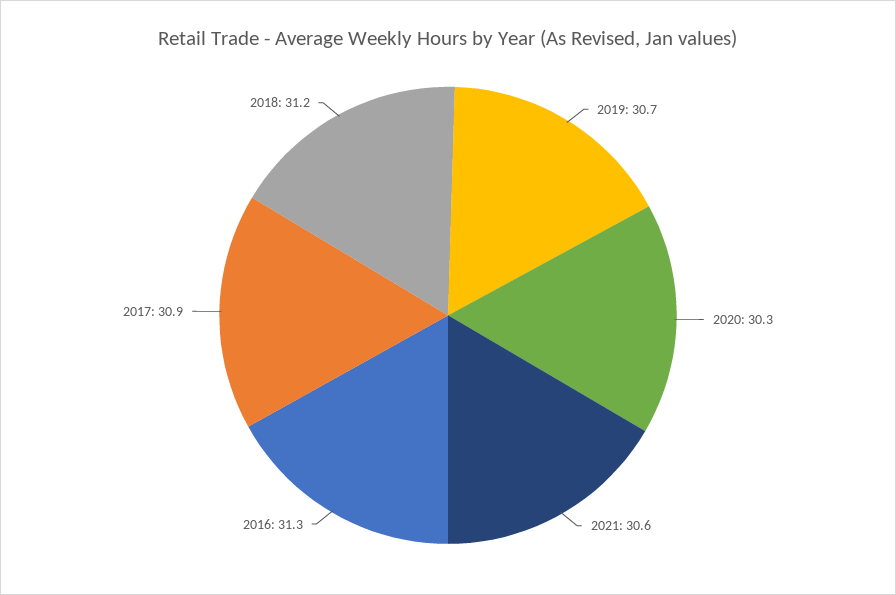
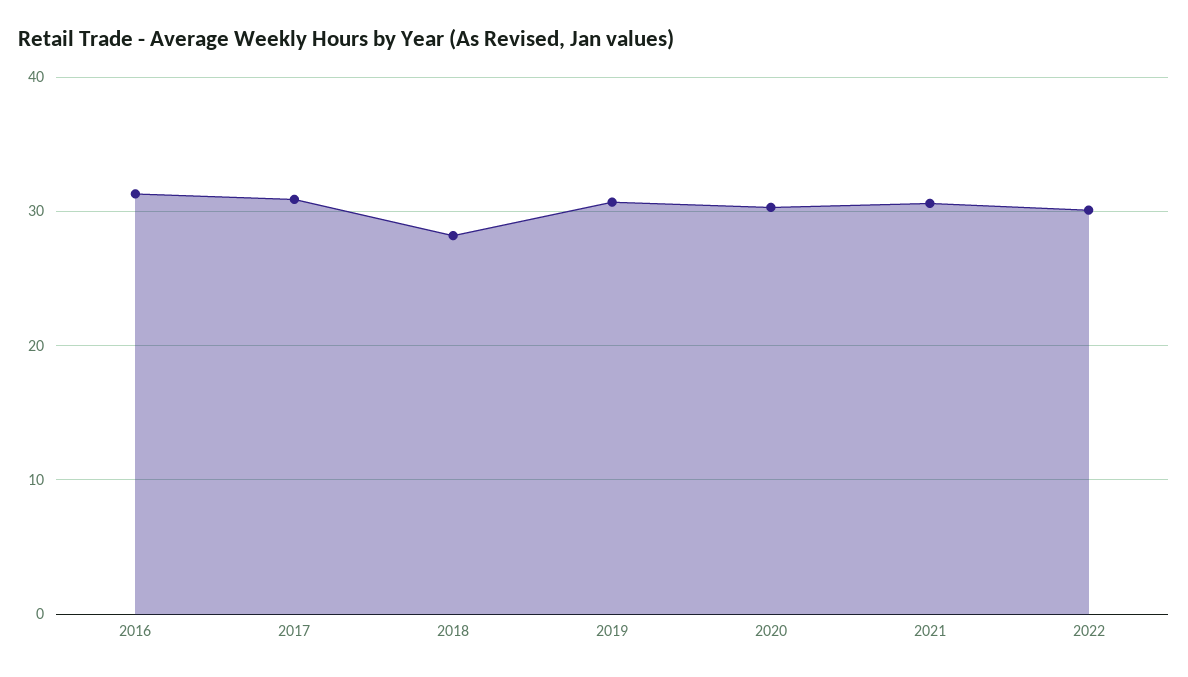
2018: 31.2 -> 28
2022: none -> 30

